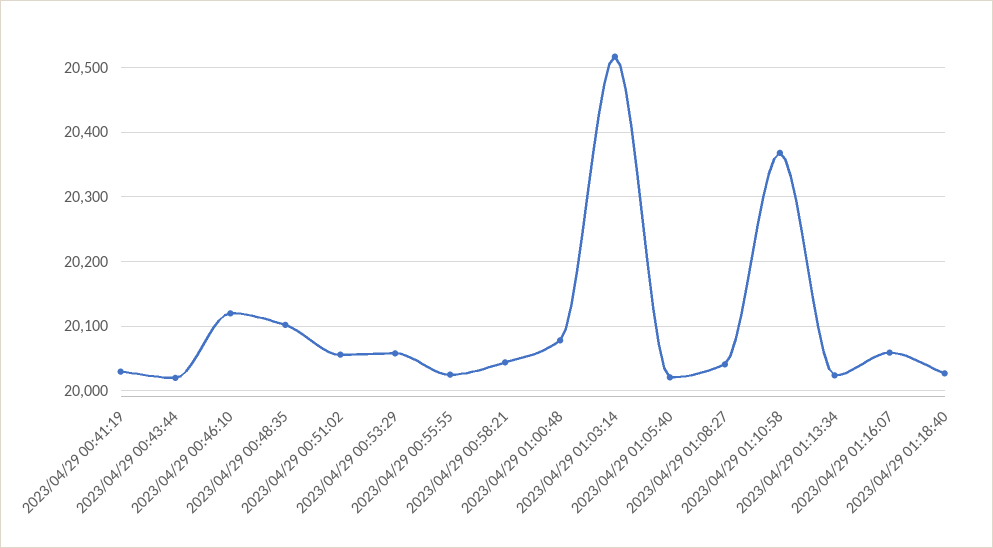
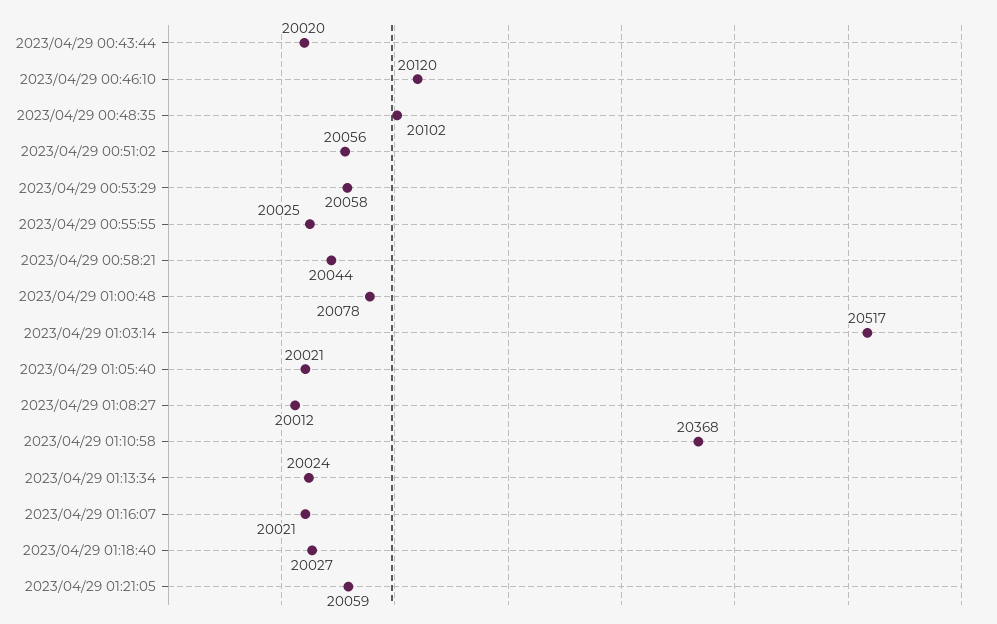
2023/04/29 00:41:19: 20030 -> none
2023/04/29 01:08:27: 20040 -> 20012
2023/04/29 01:16:07: 20060 -> 20021
2023/04/29 01:21:05: none -> 20059

